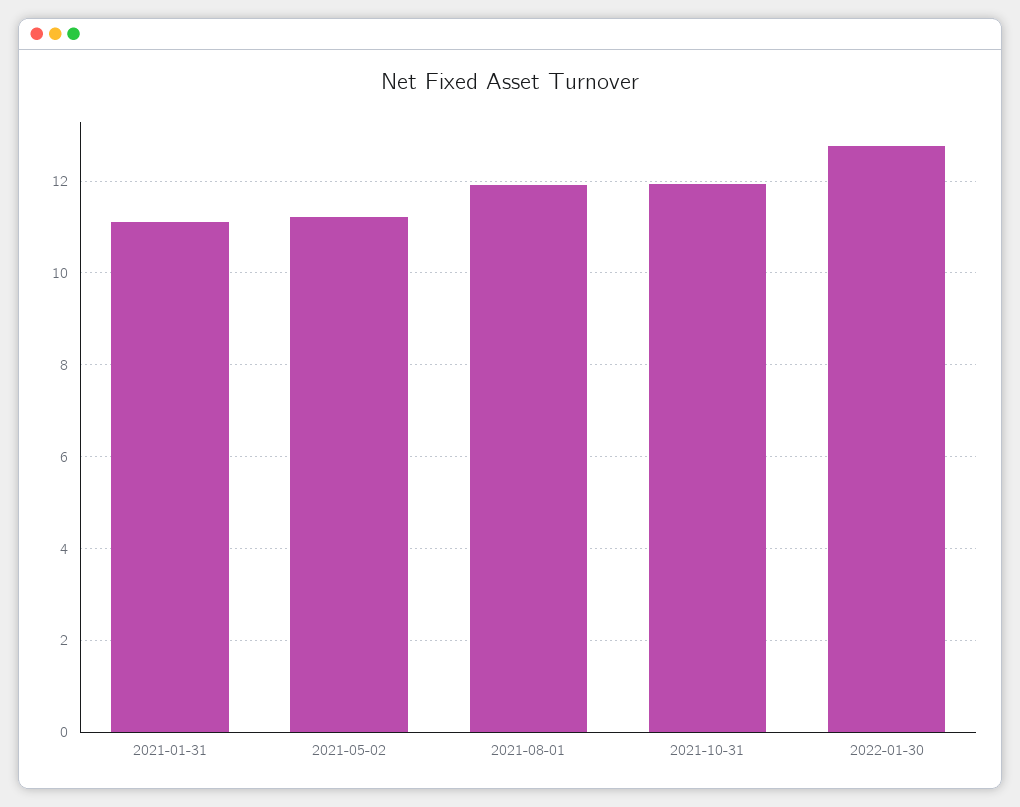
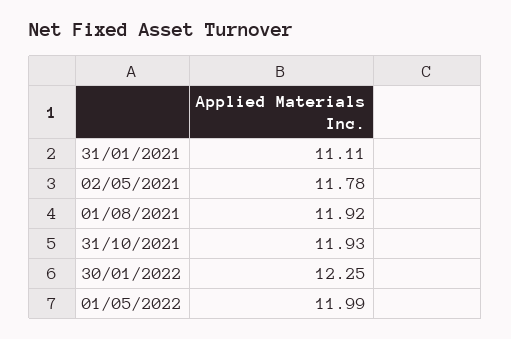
2021-05-02: 11.2 -> 11.78
2022-01-30: 12.8 -> 12.25
01/05/2022: none -> 11.99

